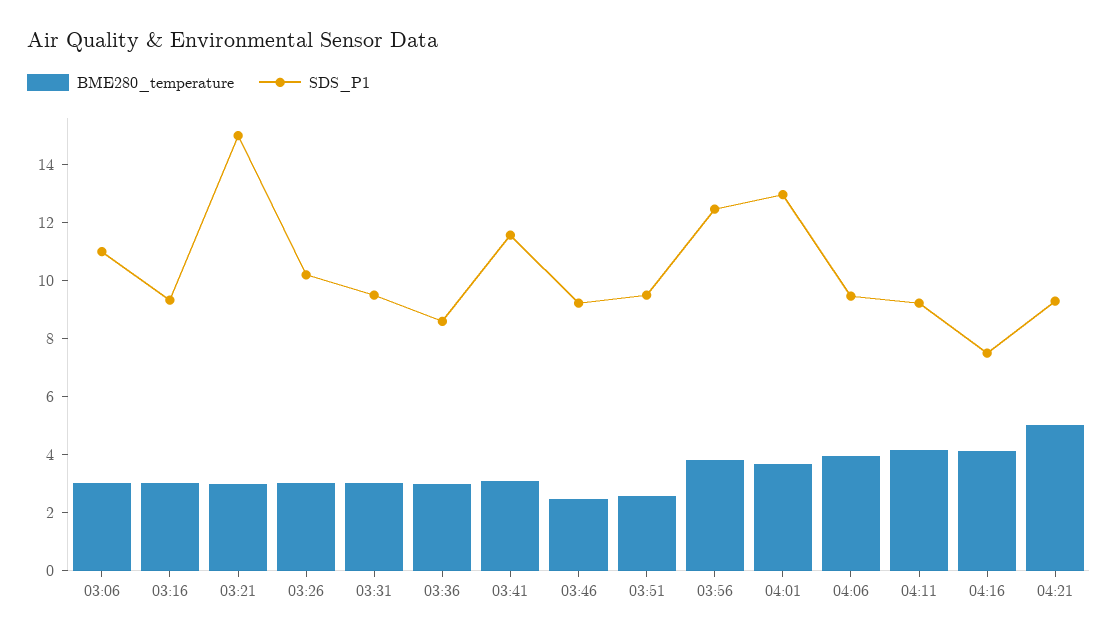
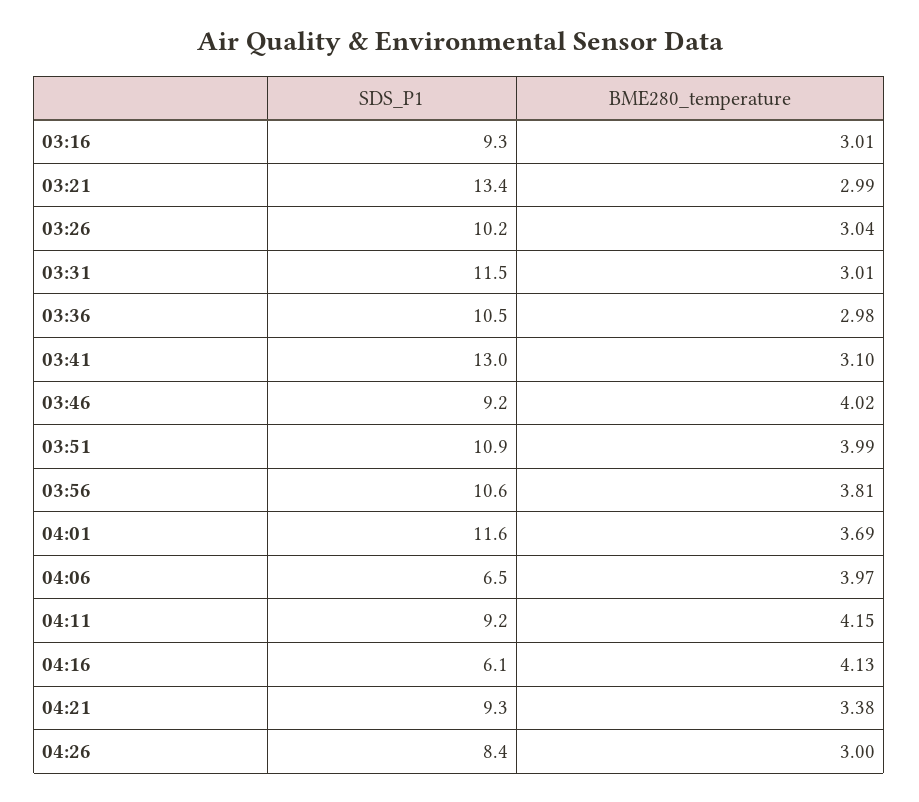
BME280_temperature, 03:06: 3 -> none
SDS_P1, 03:06: 11 -> none
SDS_P1, 03:21: 15 -> 13.4
SDS_P1, 03:31: 9.5 -> 11.5
SDS_P1, 03:36: 8.5 -> 10.5
SDS_P1, 03:41: 11.5 -> 13
BME280_temperature, 03:46: 2.5 -> 4.02
BME280_temperature, 03:51: 2.5 -> 3.99
SDS_P1, 03:51: 9.5 -> 10.9
SDS_P1, 03:56: 12.5 -> 10.6
SDS_P1, 04:01: 13 -> 11.6
SDS_P1, 04:06: 9.5 -> 6.5
SDS_P1, 04:16: 7.5 -> 6.1
BME280_temperature, 04:21: 5 -> 3.38
SDS_P1, 04:26: none -> 8.4
BME280_temperature, 04:26: none -> 3

